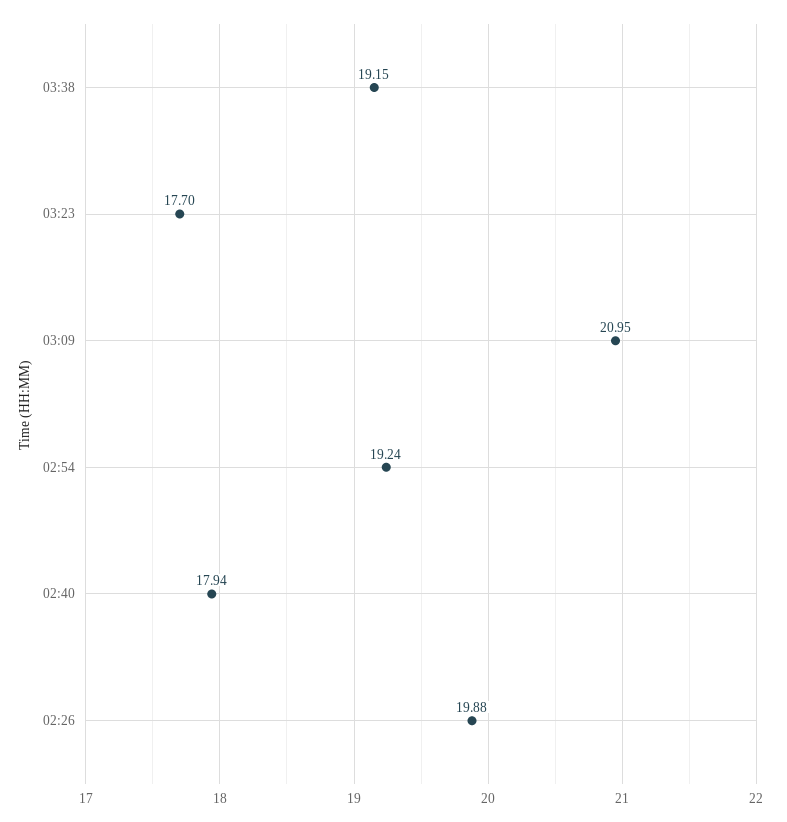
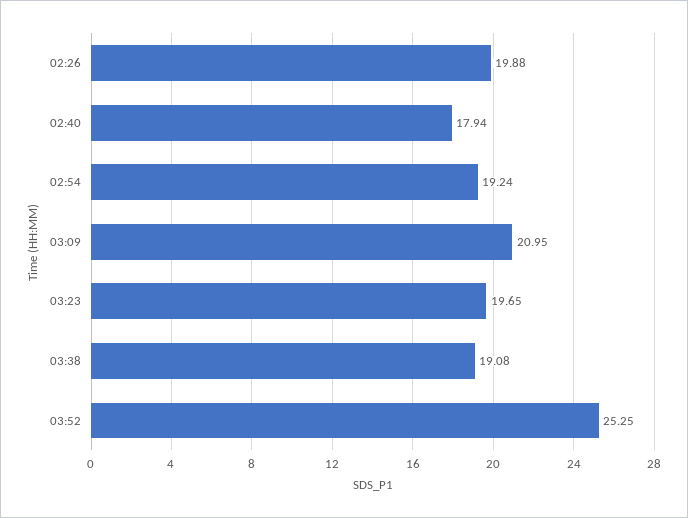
03:38: 19.15 -> 19.08
03:23: 17.7 -> 19.65
03:52: none -> 25.25

